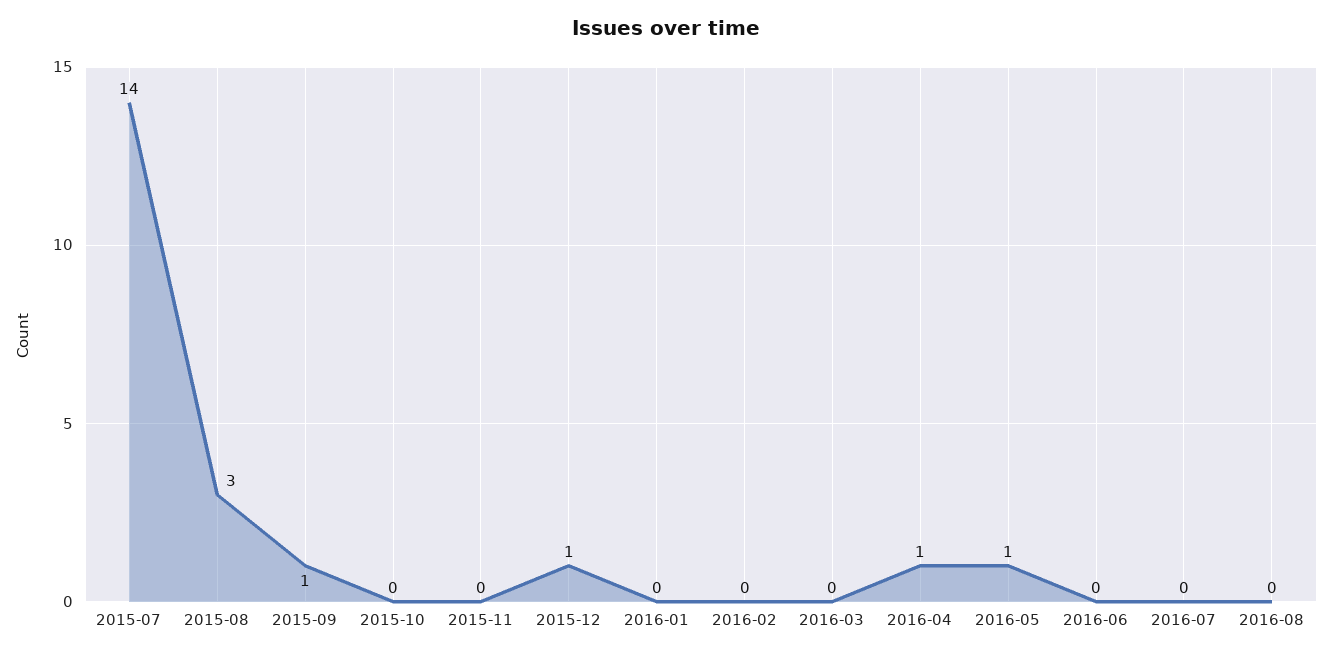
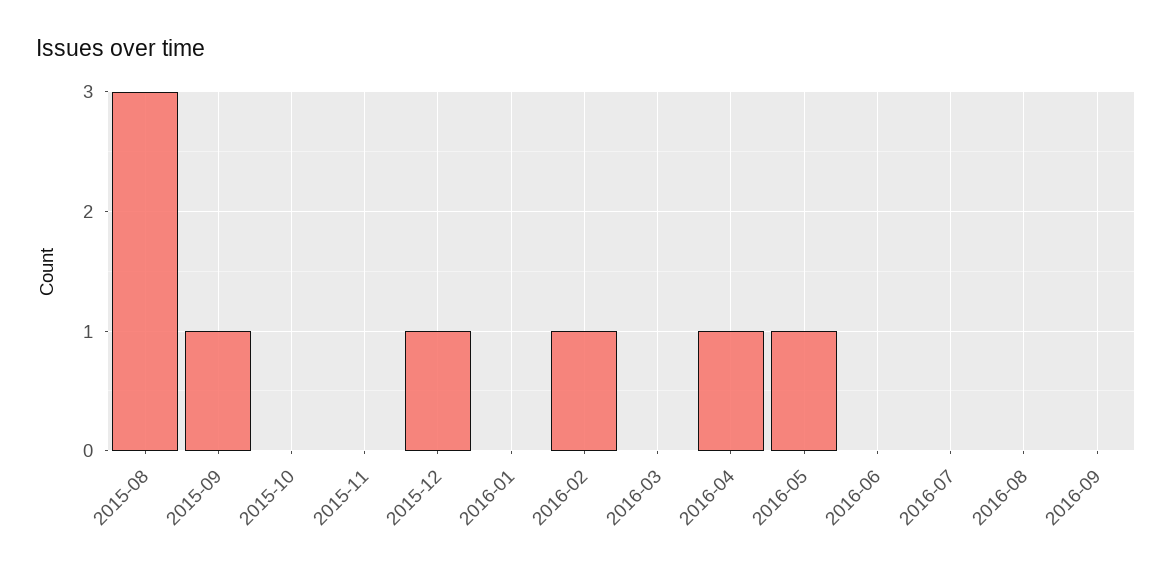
2015-07: 14 -> none
2016-02: 0 -> 1
2016-09: none -> 0

